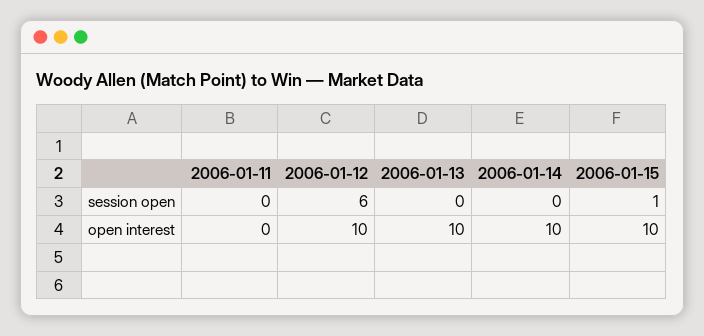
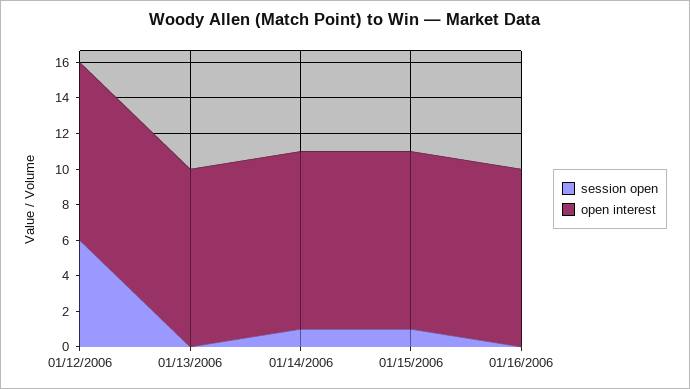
session open, 2006-01-11: 0 -> none
session open, 2006-01-14: 0 -> 1
open interest, 2006-01-11: 0 -> none
session open, 01/16/2006: none -> 0
open interest, 01/16/2006: none -> 10

